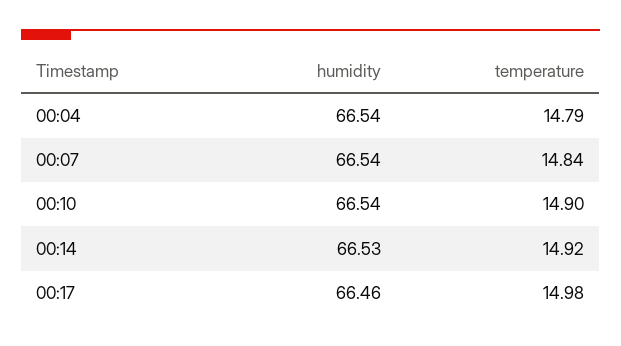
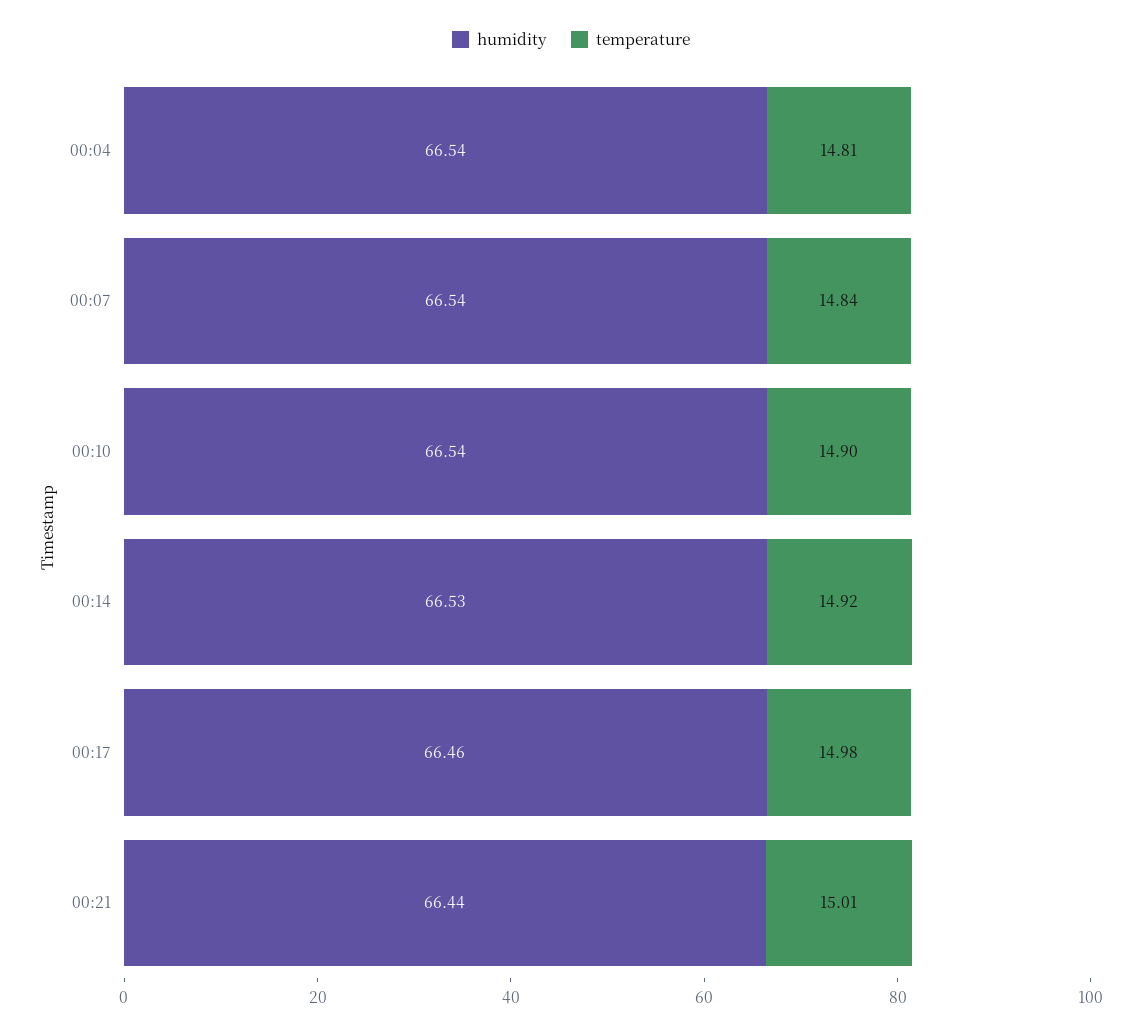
temperature, 00:04: 14.79 -> 14.81
humidity, 00:21: none -> 66.44
temperature, 00:21: none -> 15.01

